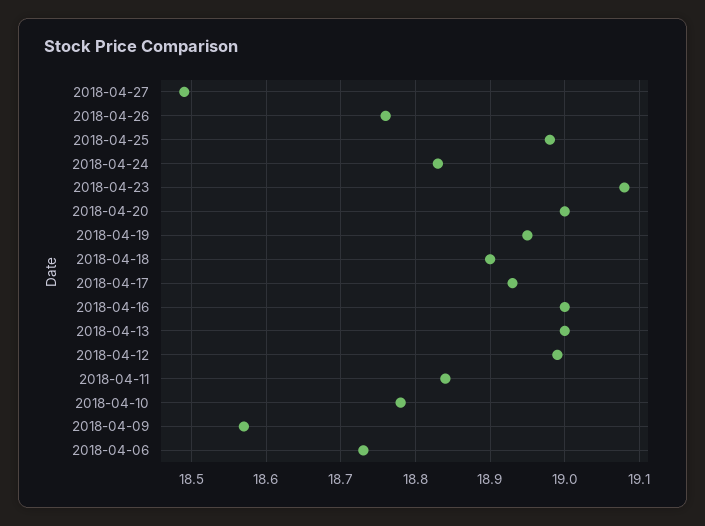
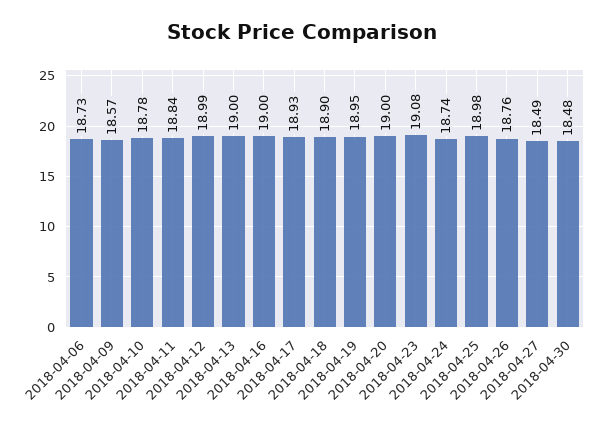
2018-04-24: 18.83 -> 18.74
2018-04-30: none -> 18.48

